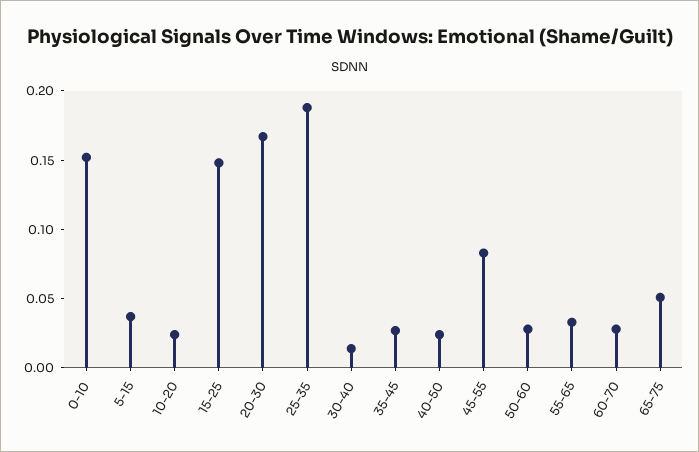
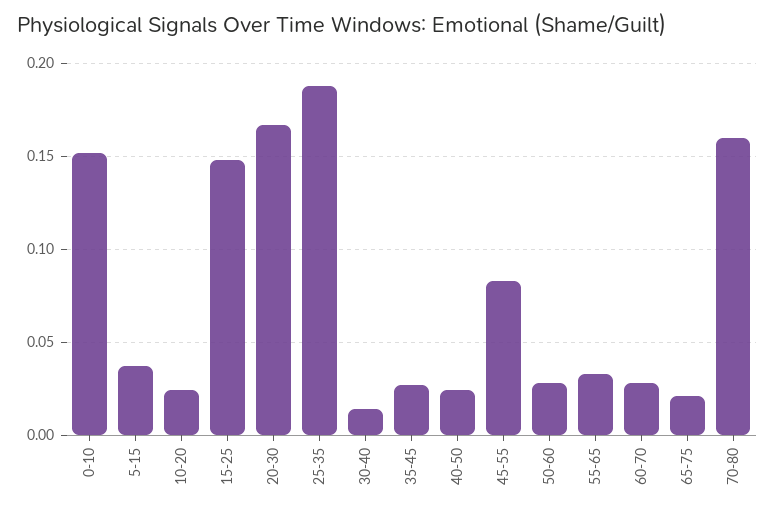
65-75: 0.05 -> 0.02
70-80: none -> 0.16

